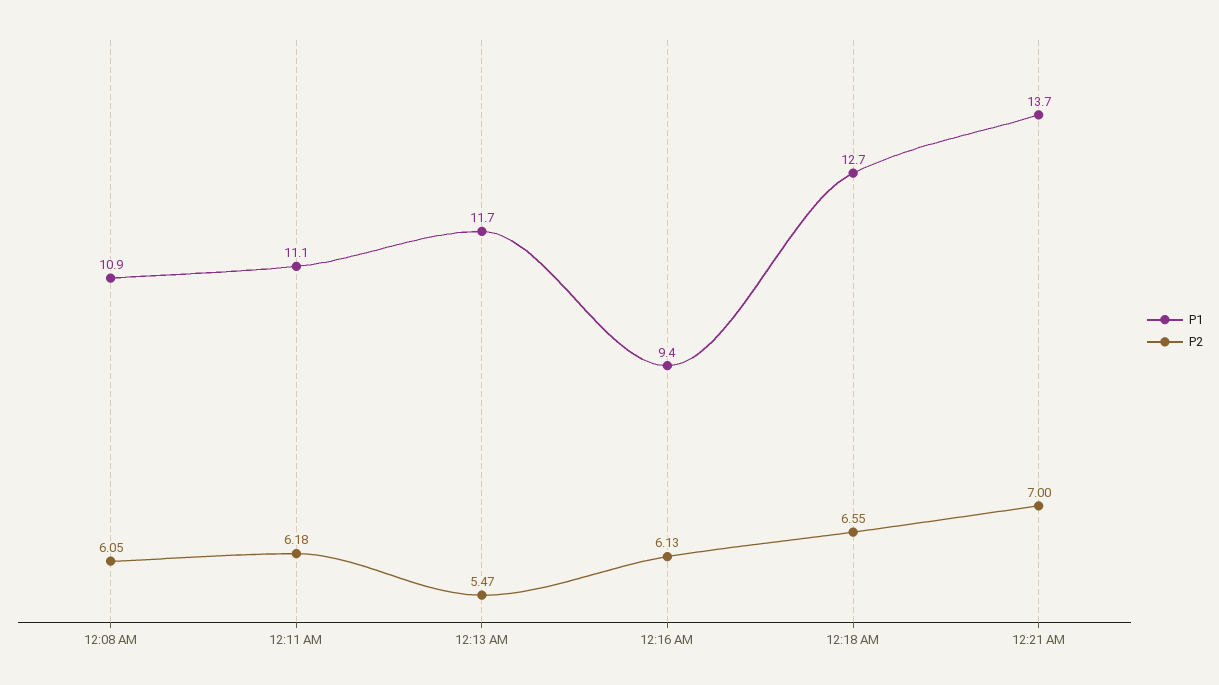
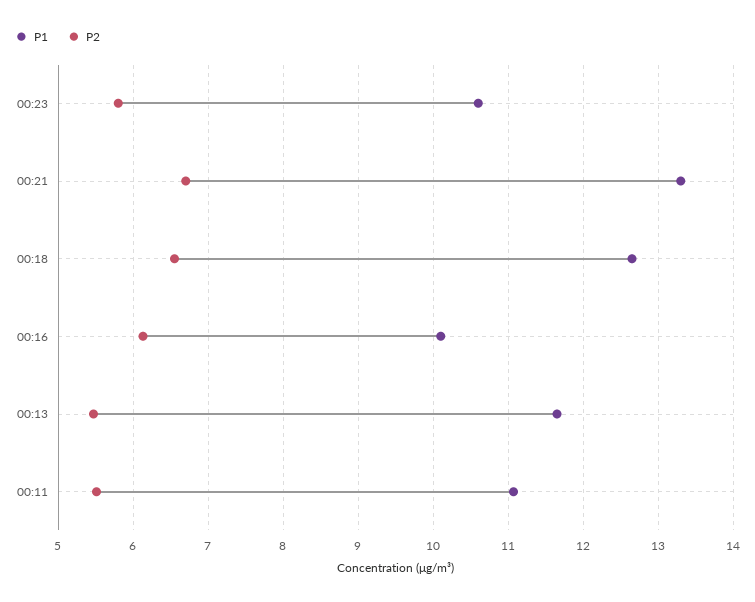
P1, 12:08 AM: 10.9 -> none
P2, 12:08 AM: 6.05 -> none
P2, 12:11 AM: 6.18 -> 5.5
P1, 12:16 AM: 9.4 -> 10.1
P1, 12:21 AM: 13.7 -> 13.3
P2, 12:21 AM: 7 -> 6.7
P1, 00:23: none -> 10.6
P2, 00:23: none -> 5.8

